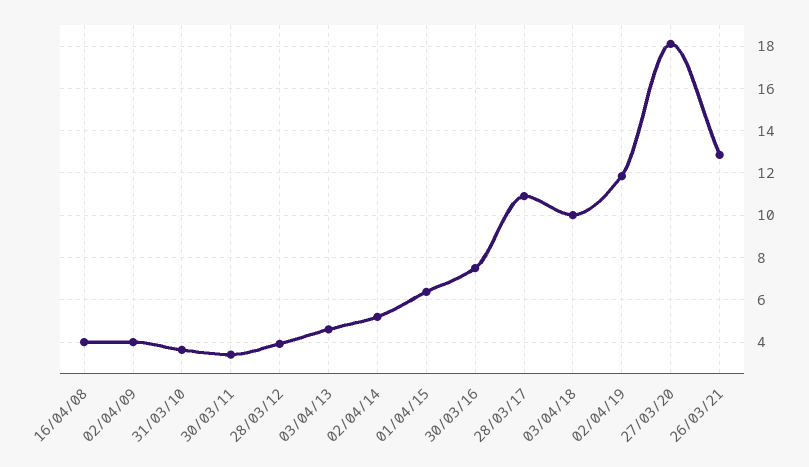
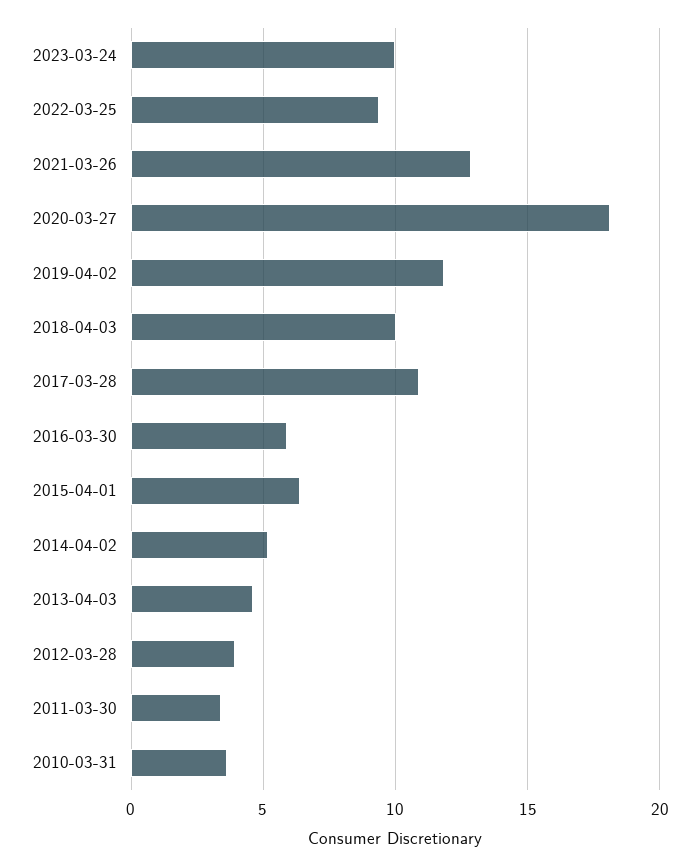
16/04/08: 4 -> none
02/04/09: 4 -> none
30/03/16: 7.5 -> 6
2023-03-24: none -> 10
2022-03-25: none -> 9.5

